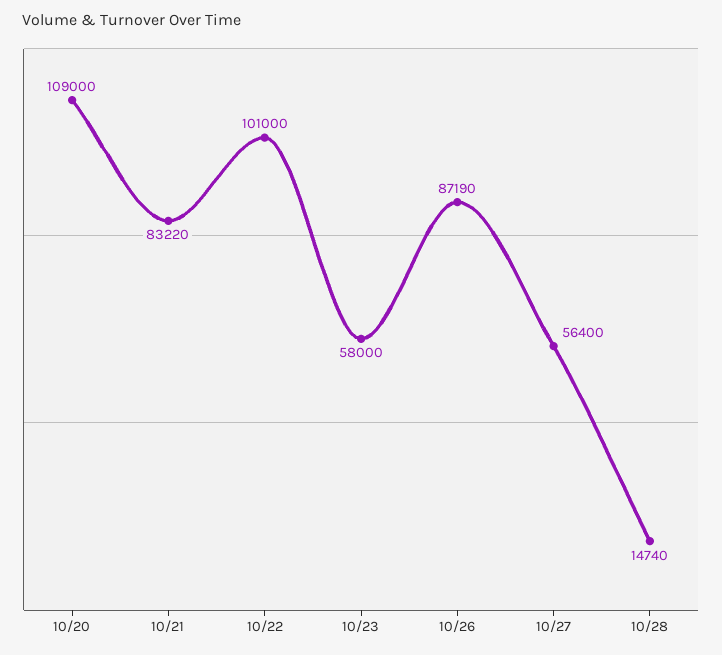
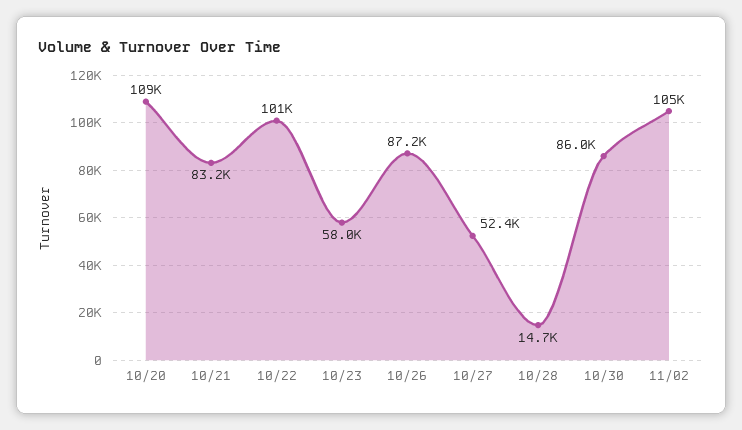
10/27: 56400 -> 52400
10/30: none -> 86000
11/02: none -> 105000

